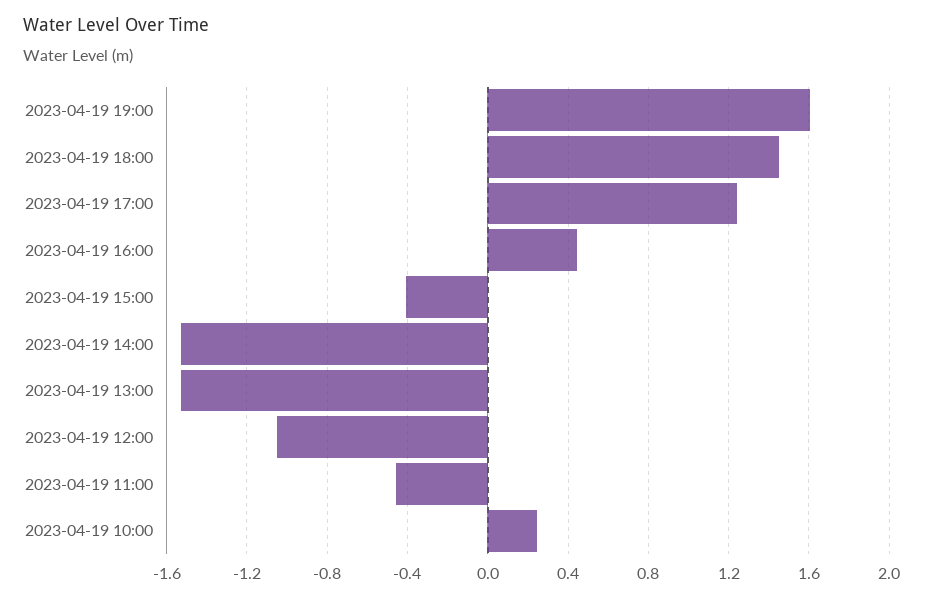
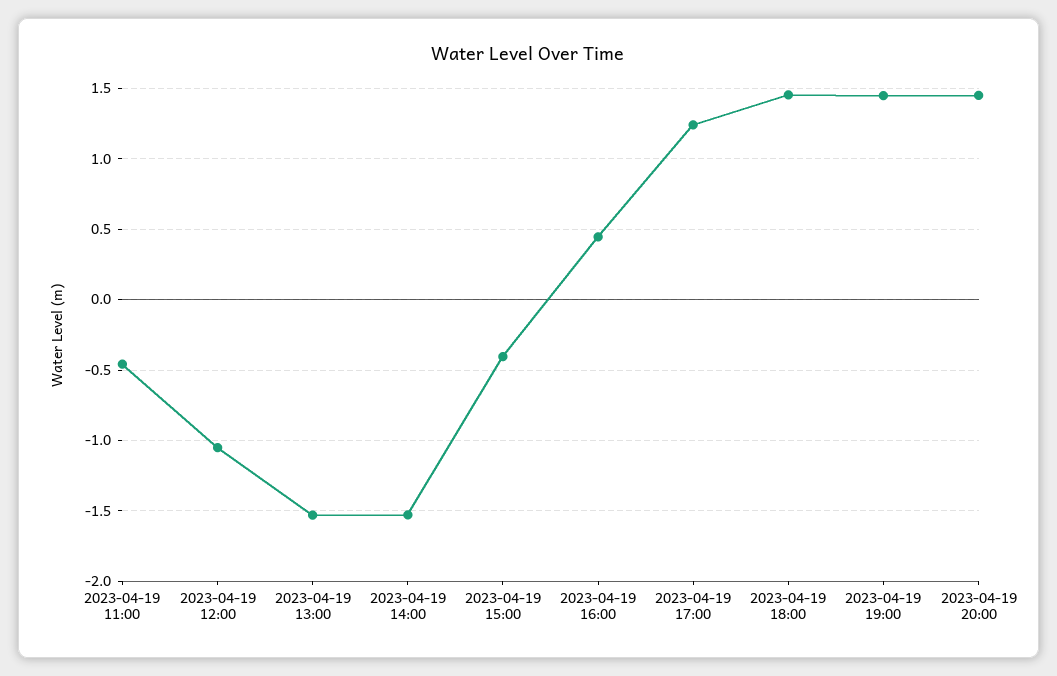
2023-04-19 19:00: 1.6 -> 1.45
2023-04-19 10:00: 0.25 -> none
2023-04-19 20:00: none -> 1.45

